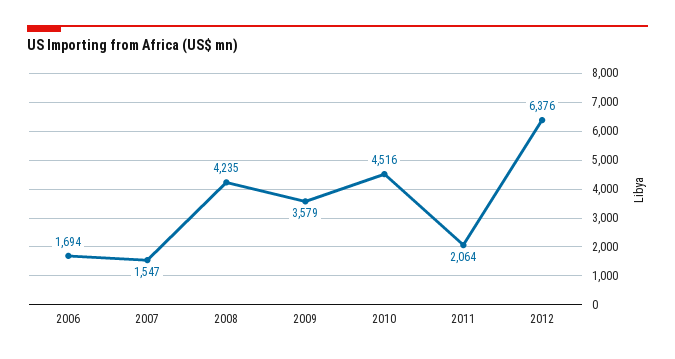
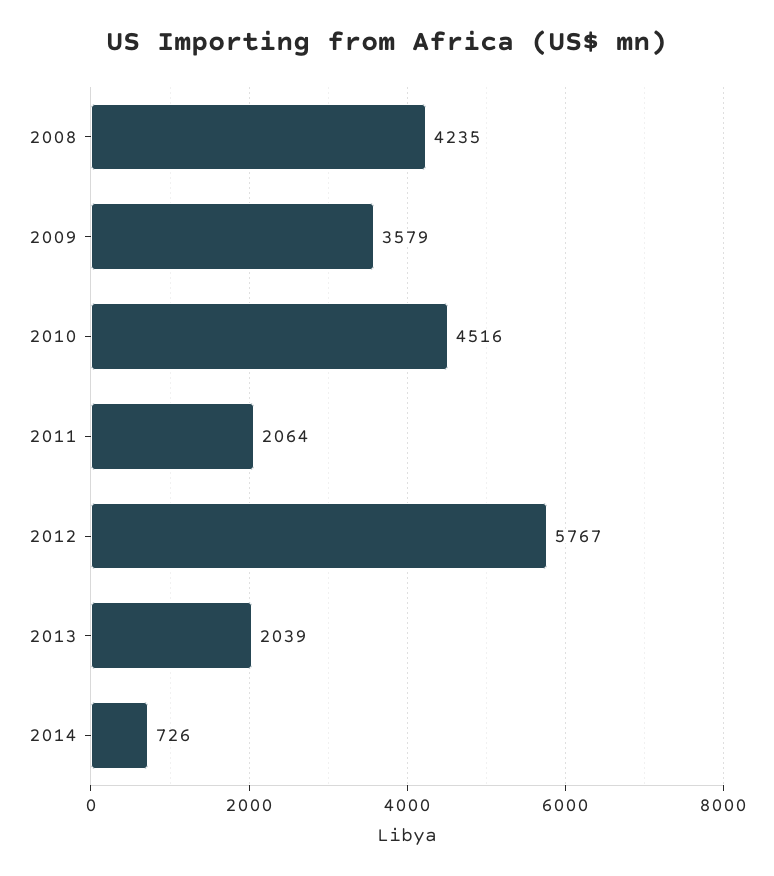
2006: 1694 -> none
2007: 1547 -> none
2012: 6376 -> 5767
2013: none -> 2039
2014: none -> 726

